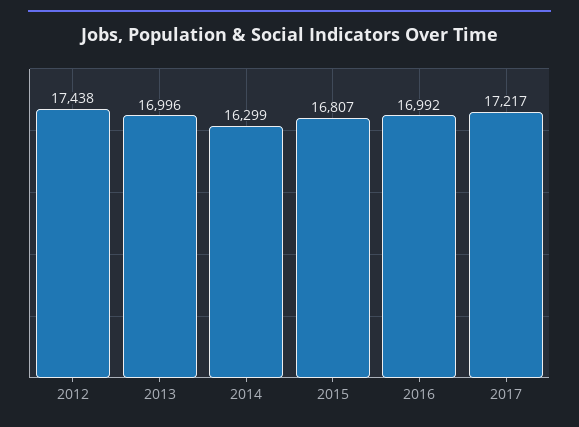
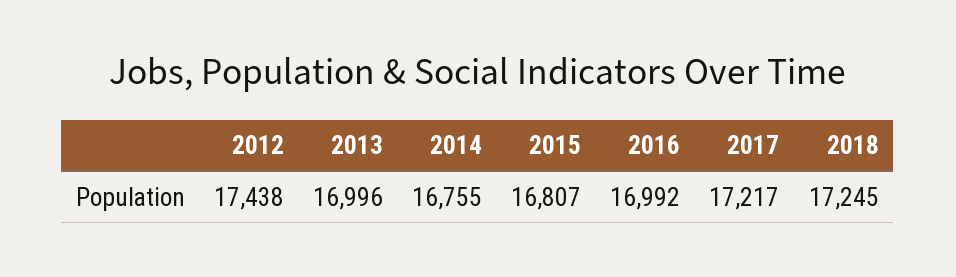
2014: 16299 -> 16755
2018: none -> 17245

